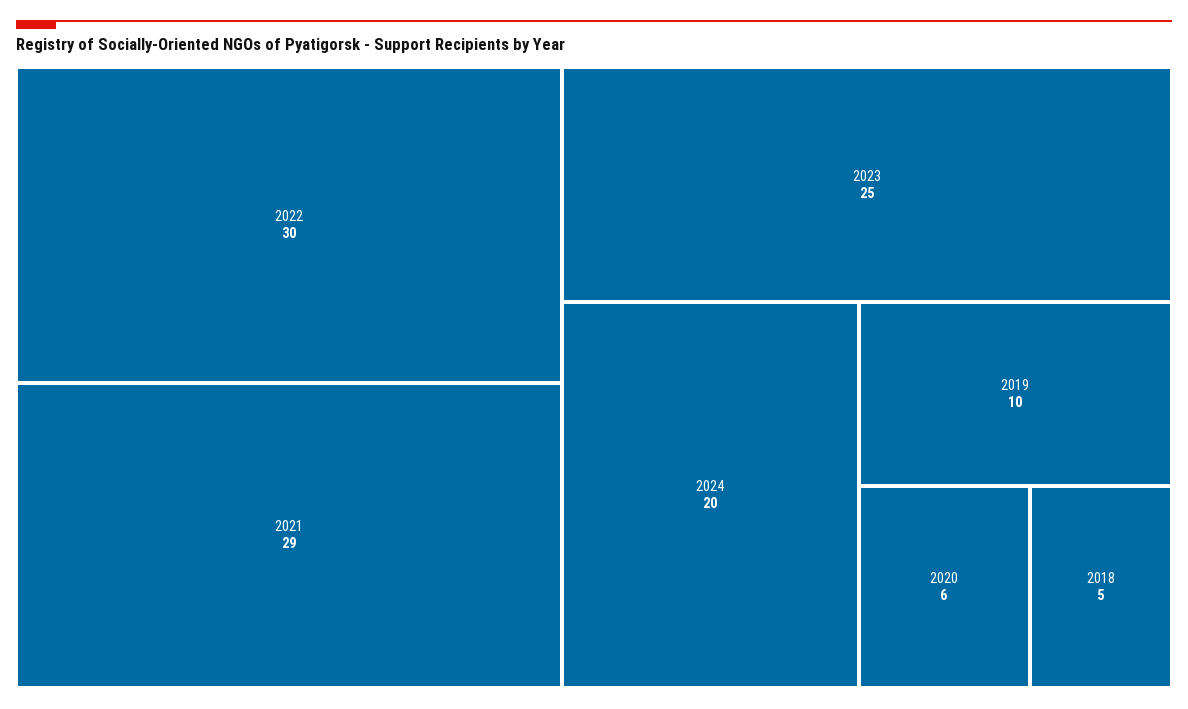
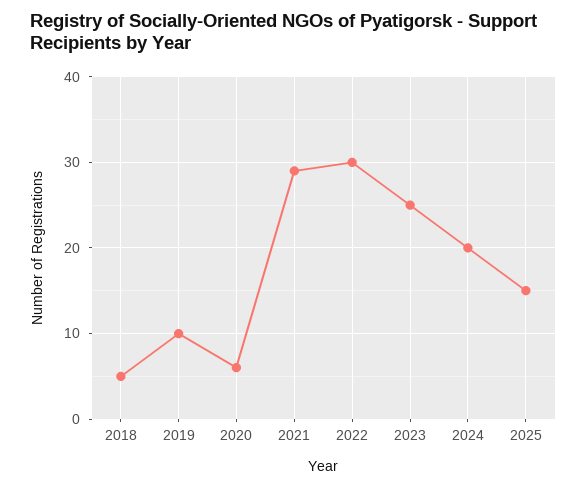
2025: none -> 15

